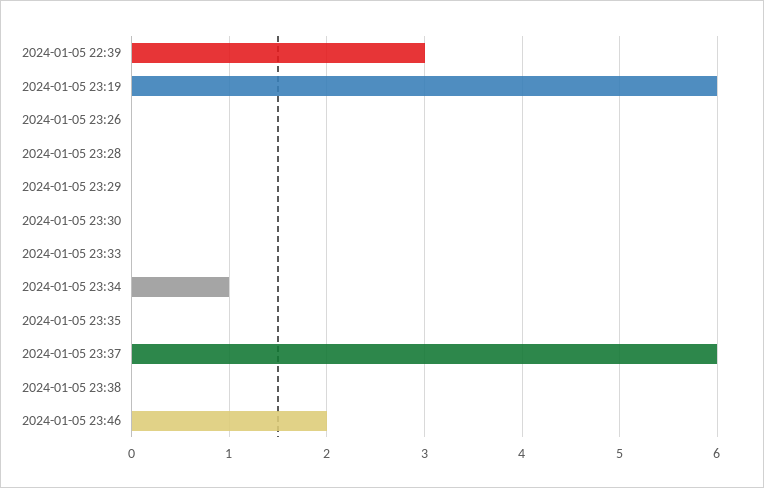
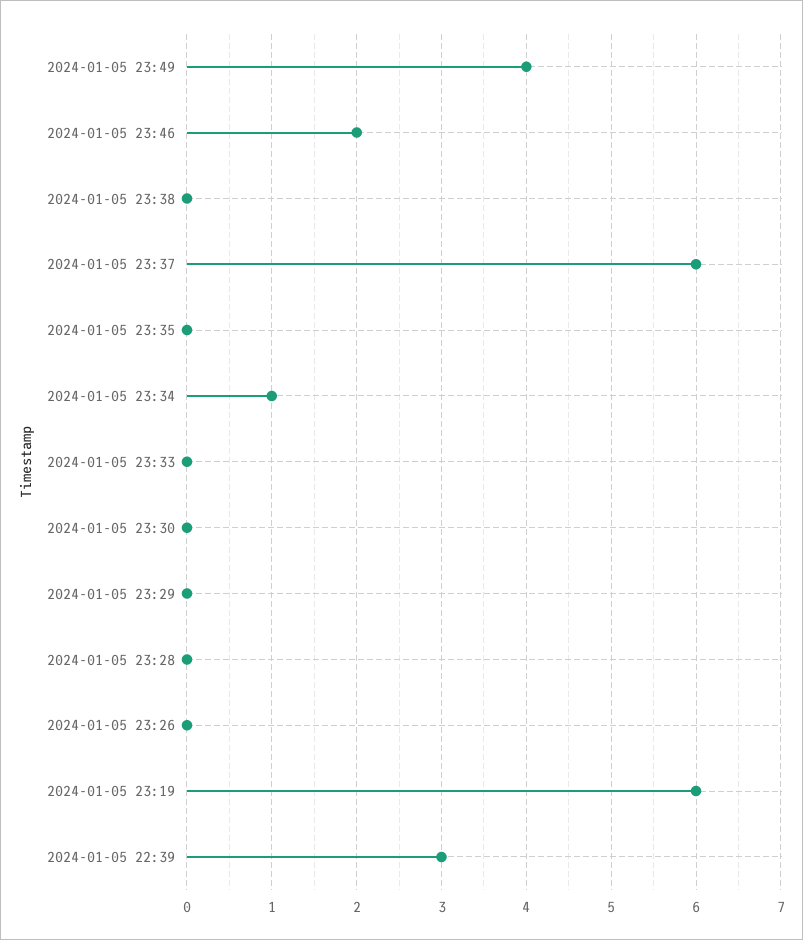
2024-01-05 23:49: none -> 4

